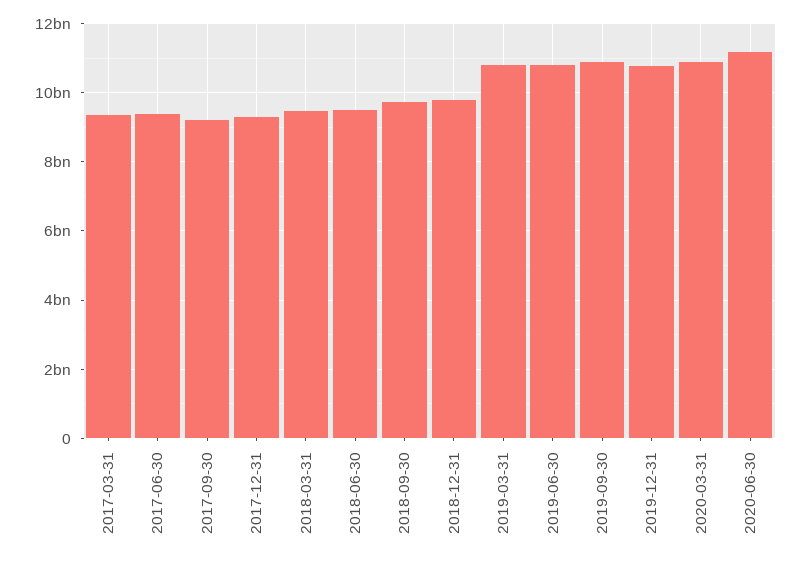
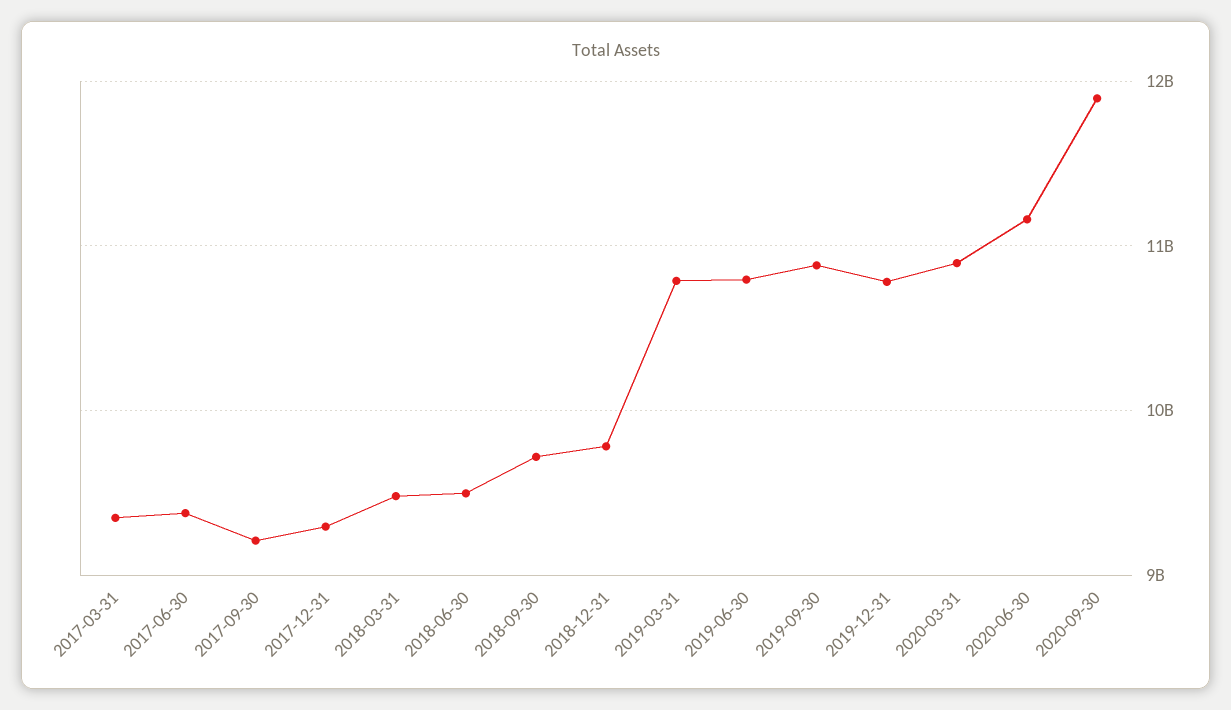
2020-09-30: none -> 11900000000

